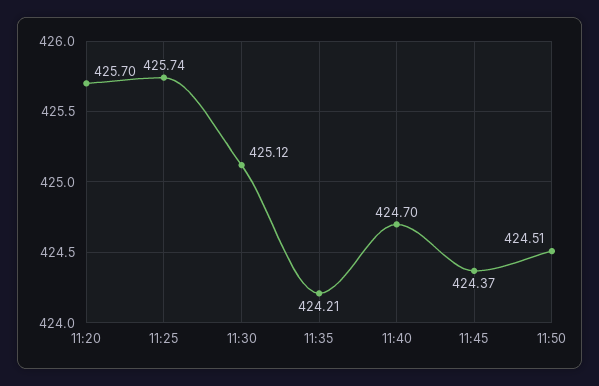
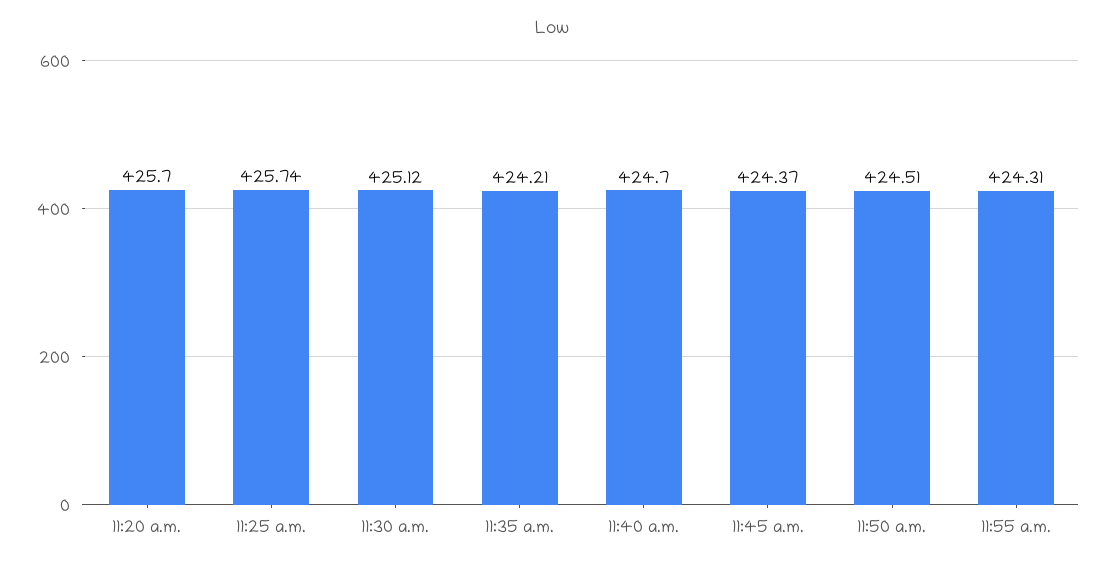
11:55 a.m.: none -> 424.31

